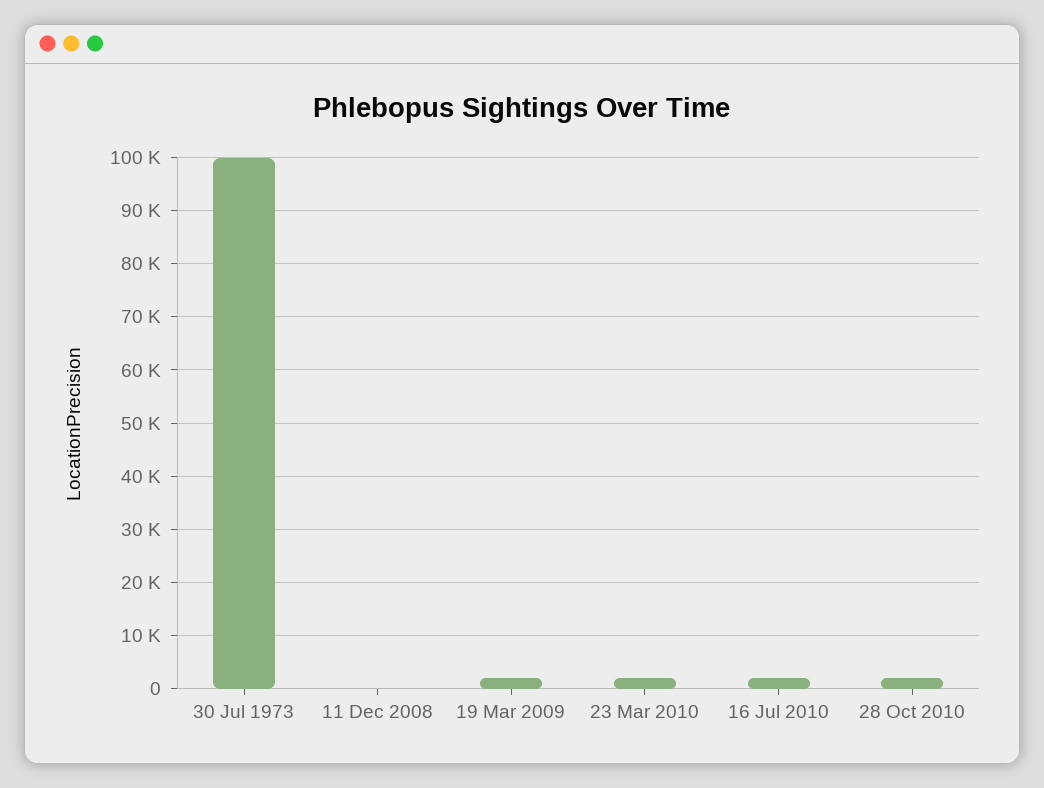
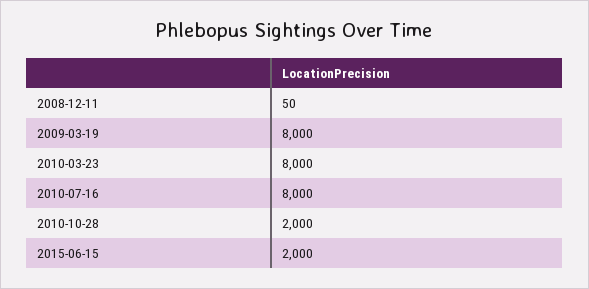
30 Jul 1973: 100000 -> none
19 Mar 2009: 2000 -> 8000
23 Mar 2010: 2000 -> 8000
16 Jul 2010: 2000 -> 8000
2015-06-15: none -> 2000

